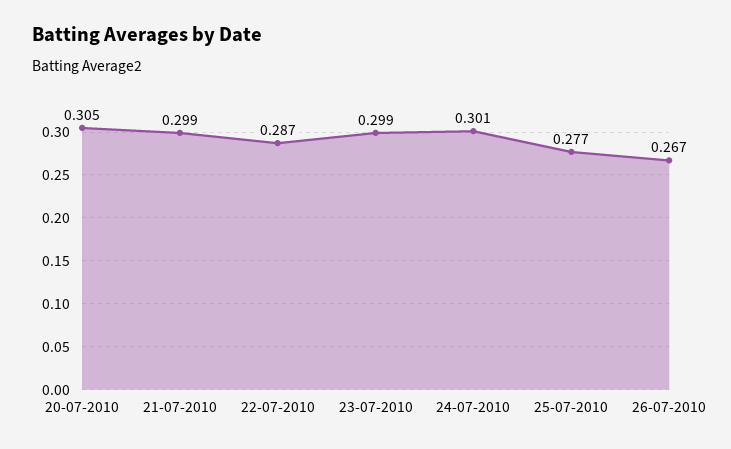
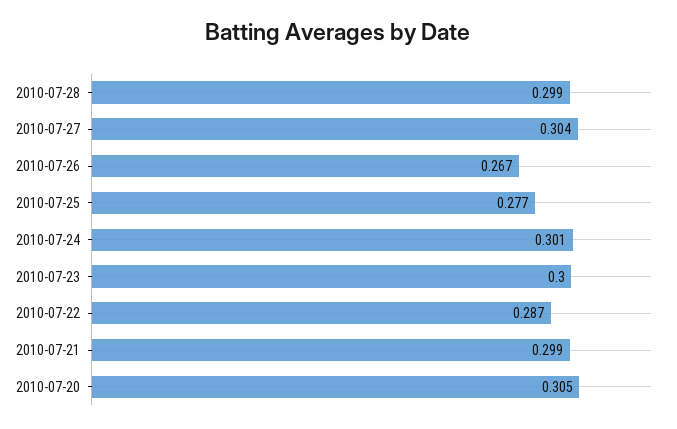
23-07-2010: 0.299 -> 0.3
2010-07-28: none -> 0.299
2010-07-27: none -> 0.304

